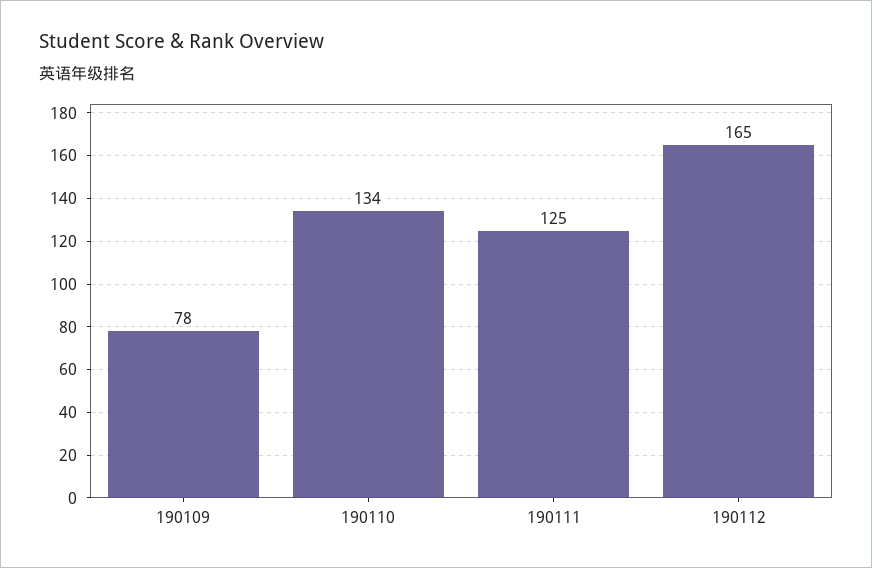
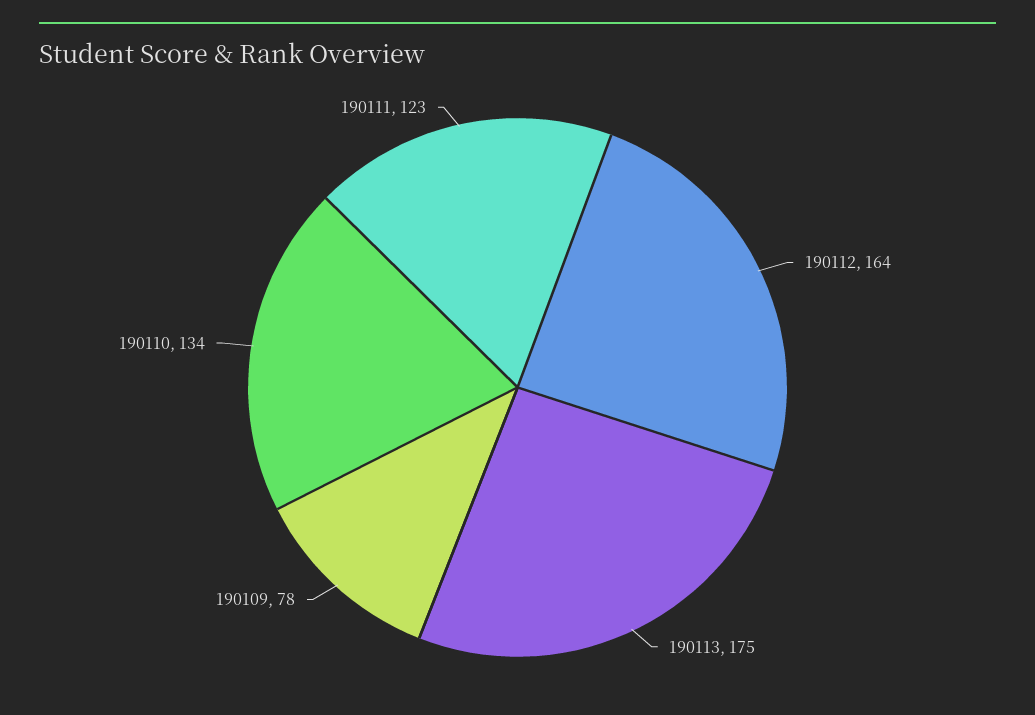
190111: 125 -> 123
190112: 165 -> 164
190113: none -> 175

